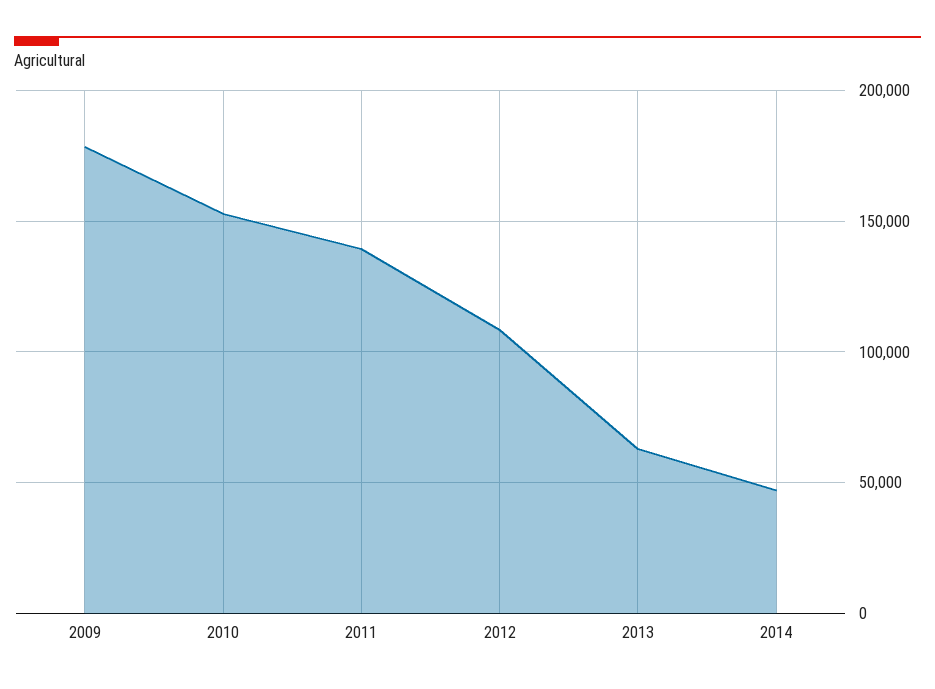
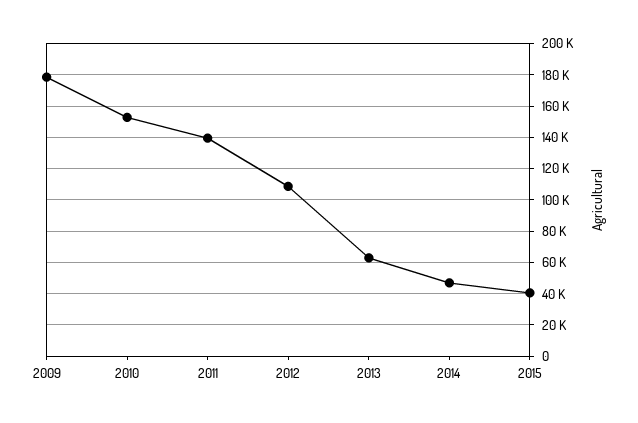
2015: none -> 40000

